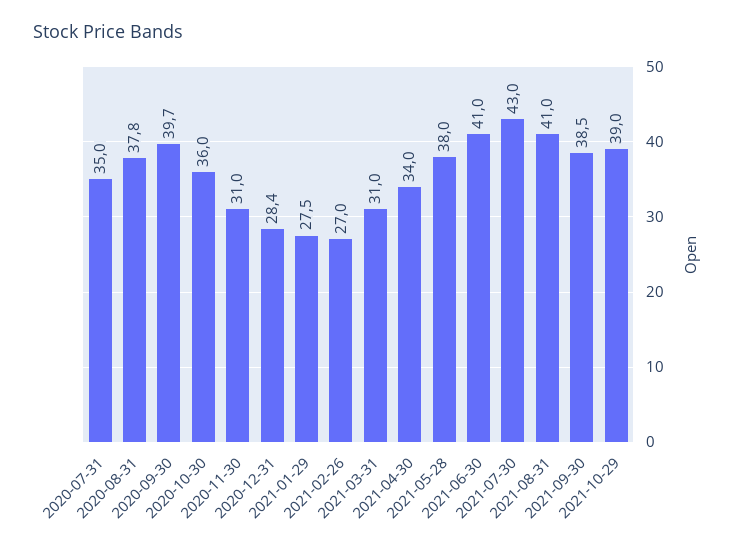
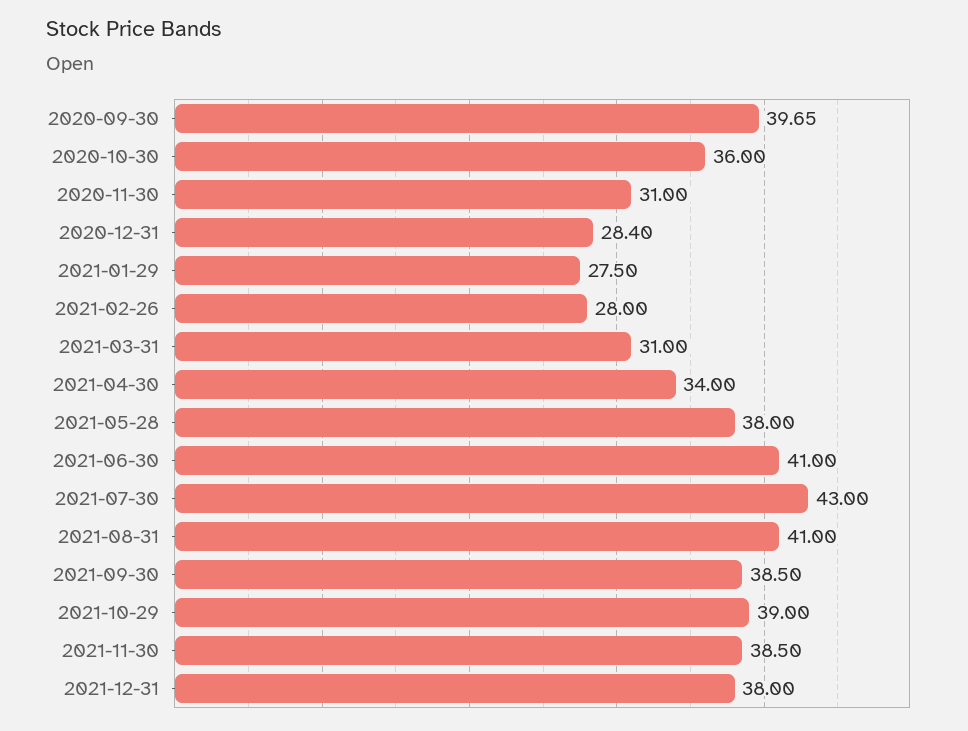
2020-07-31: 35 -> none
2020-08-31: 37.8 -> none
2021-02-26: 27 -> 28
2021-11-30: none -> 38.5
2021-12-31: none -> 38

